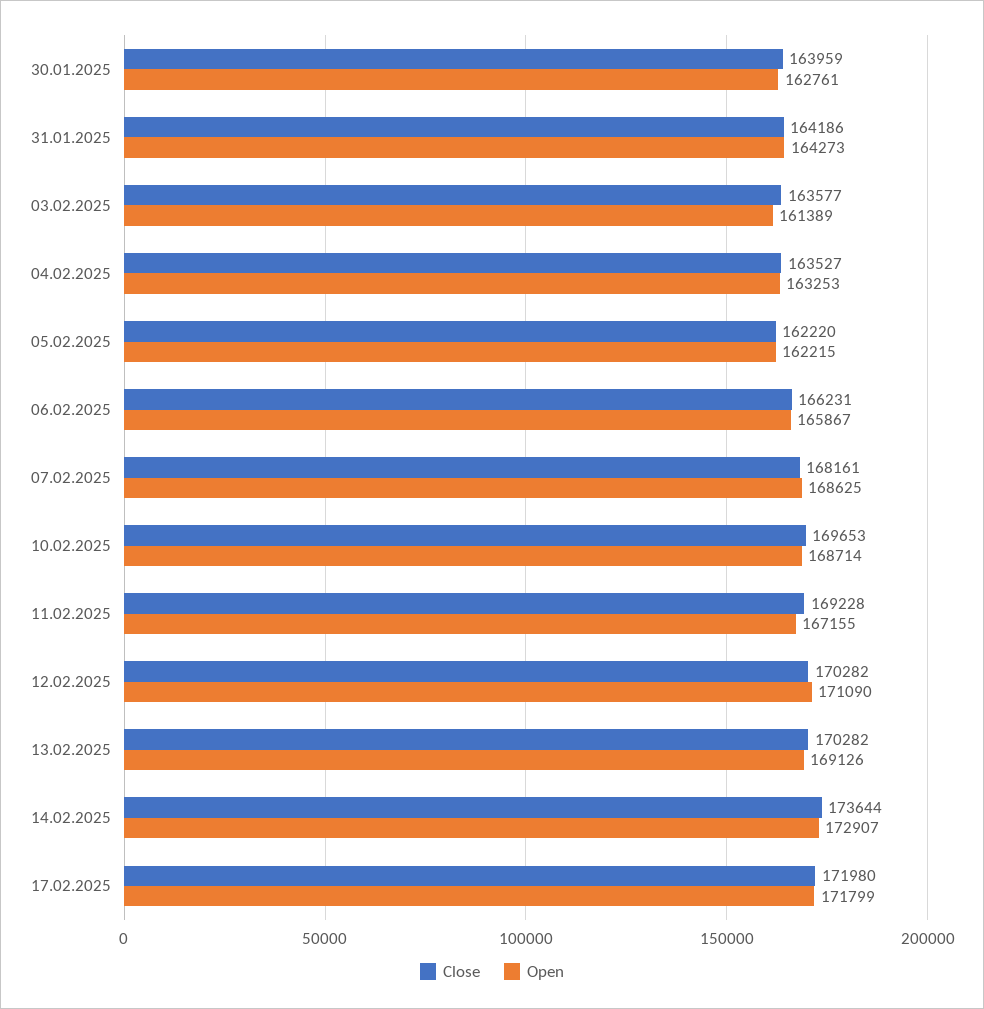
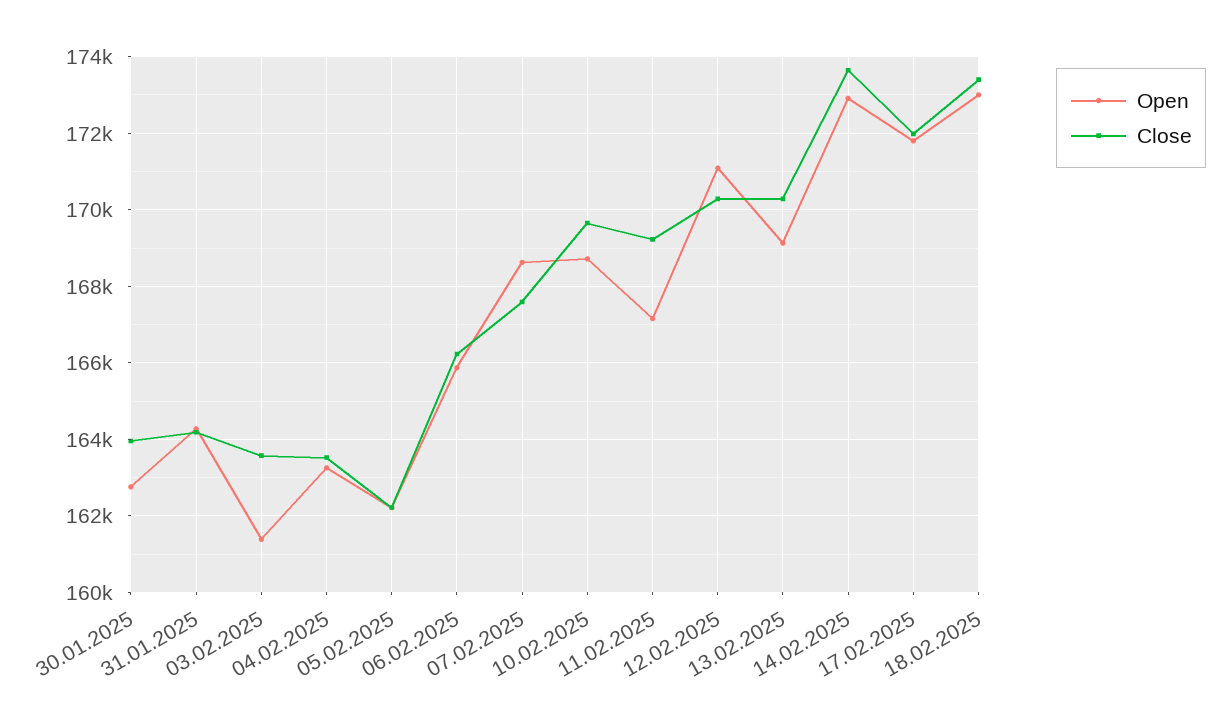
Close, 07.02.2025: 168161 -> 167600
Open, 18.02.2025: none -> 173000
Close, 18.02.2025: none -> 173400

